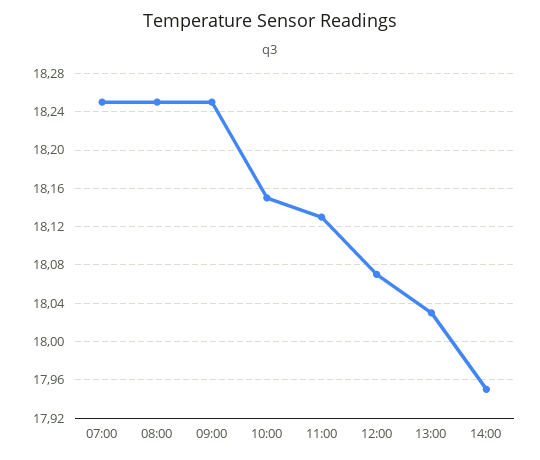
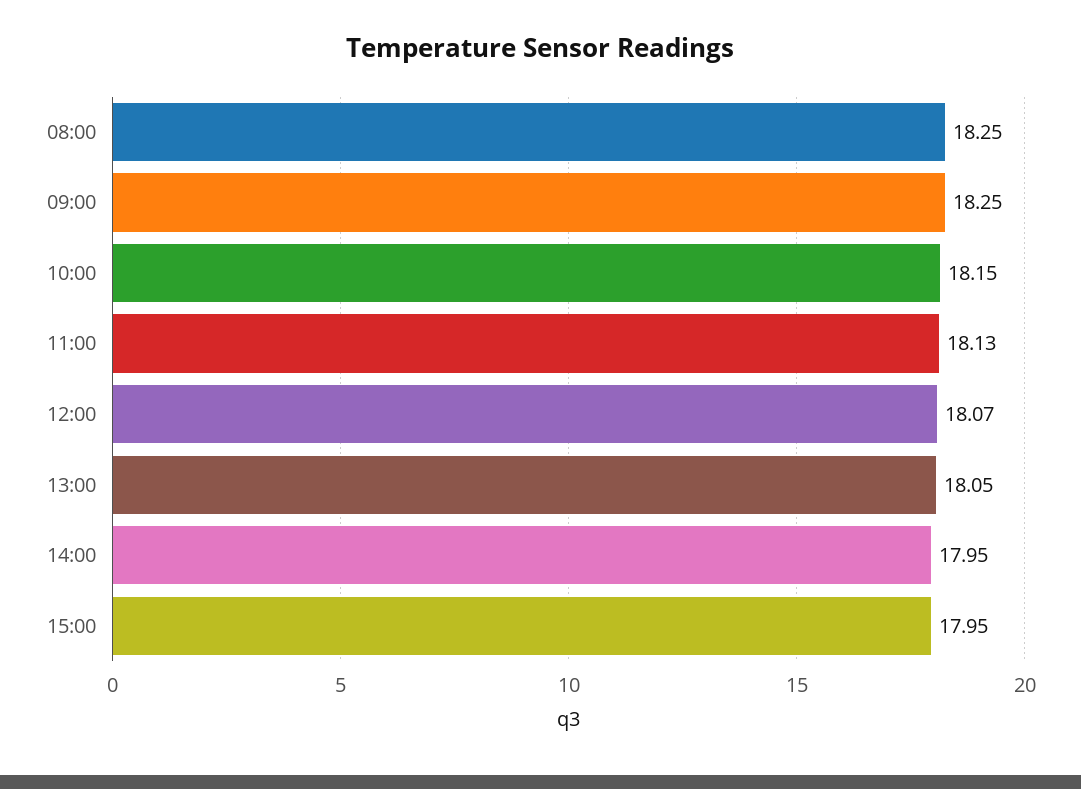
07:00: 18.25 -> none
13:00: 18.03 -> 18.05
15:00: none -> 17.95

